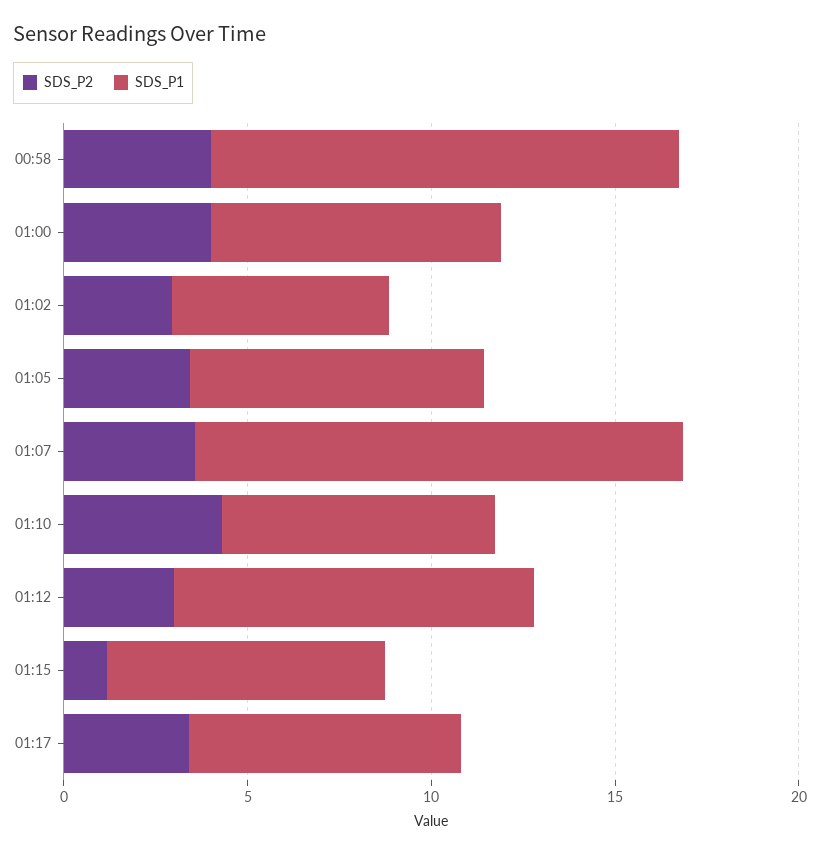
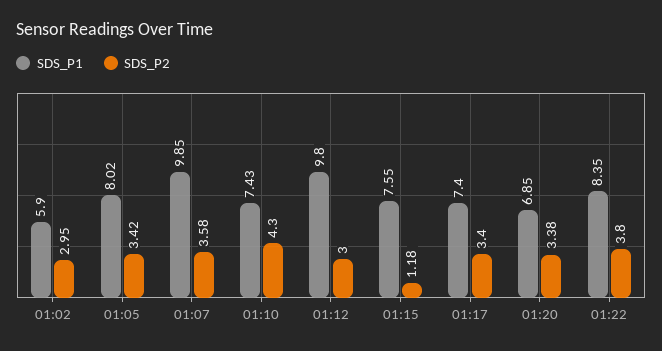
SDS_P2, 00:58: 4 -> none
SDS_P1, 00:58: 13 -> none
SDS_P2, 01:00: 4 -> none
SDS_P1, 01:00: 8 -> none
SDS_P1, 01:07: 13 -> 9.85
SDS_P1, 01:20: none -> 6.85
SDS_P2, 01:20: none -> 3.38
SDS_P1, 01:22: none -> 8.35
SDS_P2, 01:22: none -> 3.8

